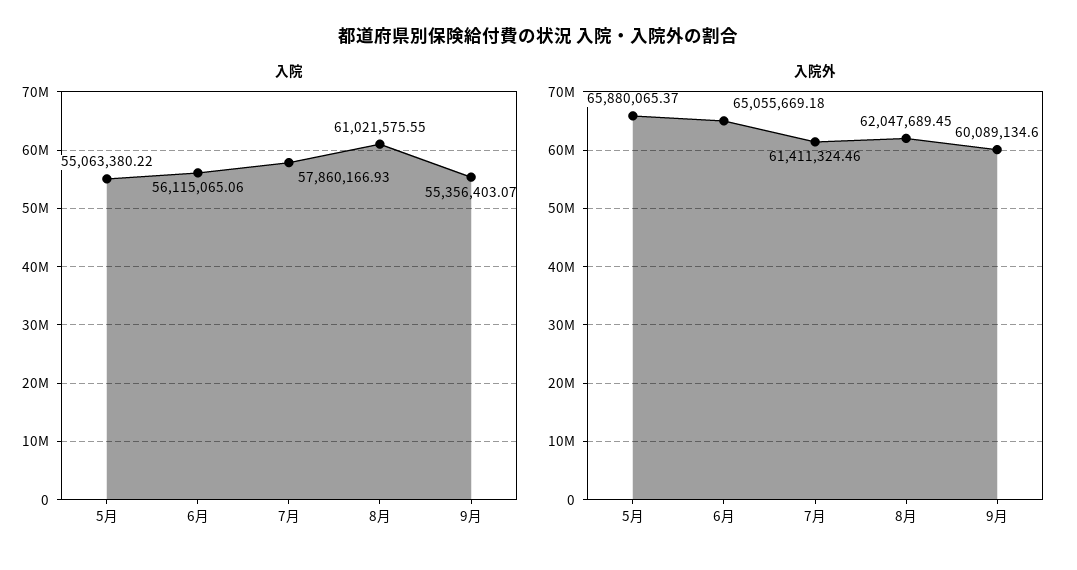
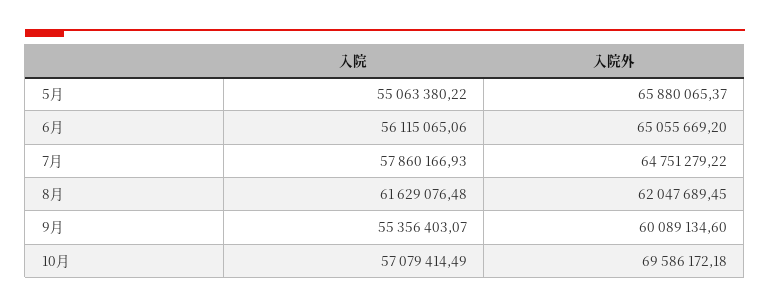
入院, 8月: 61021575.55 -> 61629076.48
入院外, 6月: 65055669.18 -> 65055669.2
入院外, 7月: 61411324.46 -> 64751279.22
入院, 10月: none -> 57079414.49
入院外, 10月: none -> 69586172.18

